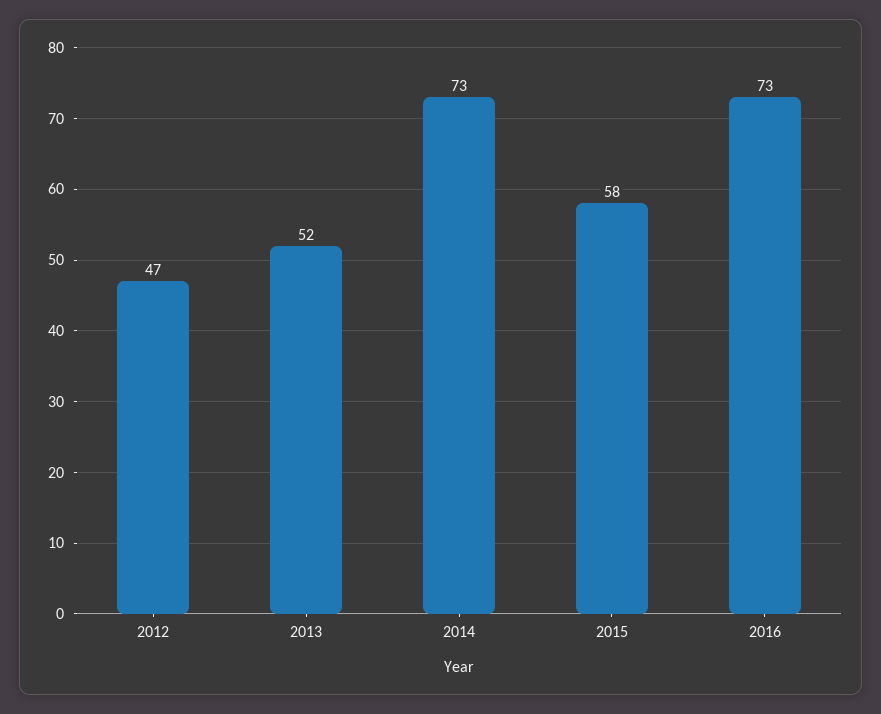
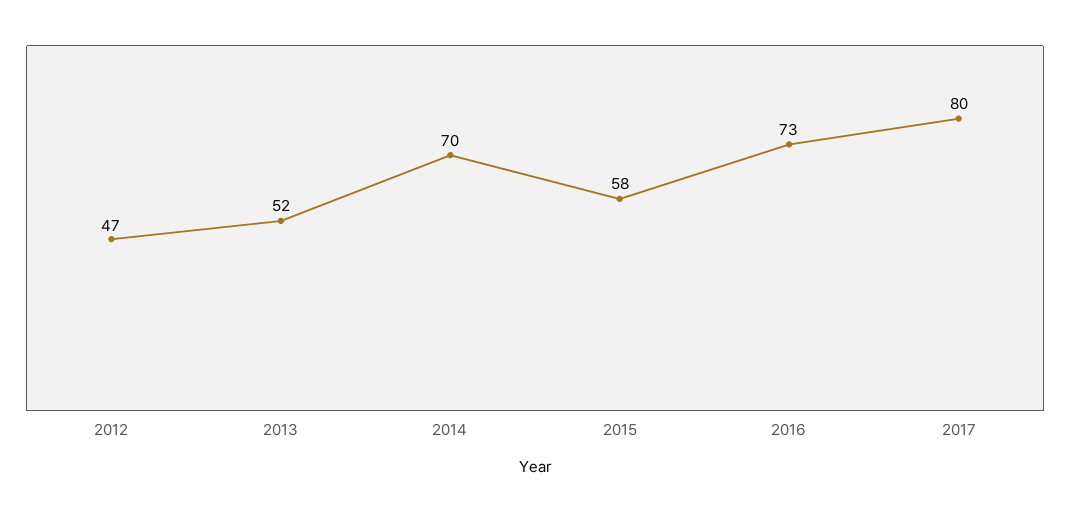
2014: 73 -> 70
2017: none -> 80

